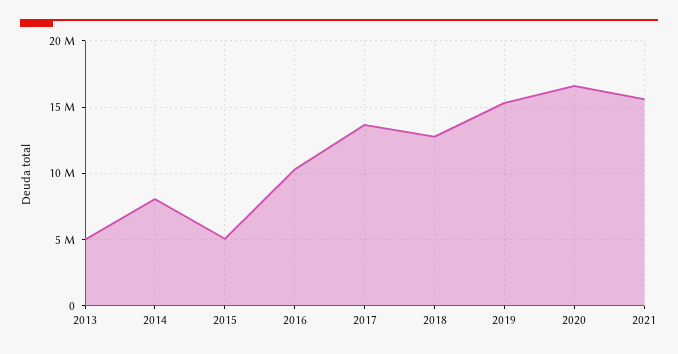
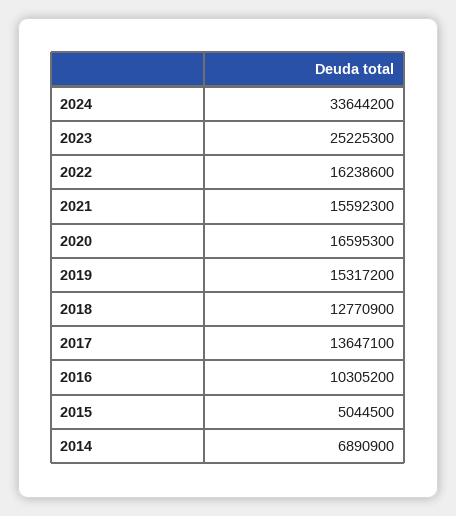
2013: 5000000 -> none
2014: 8000000 -> 6890900
2024: none -> 33644200
2023: none -> 25225300
2022: none -> 16238600

